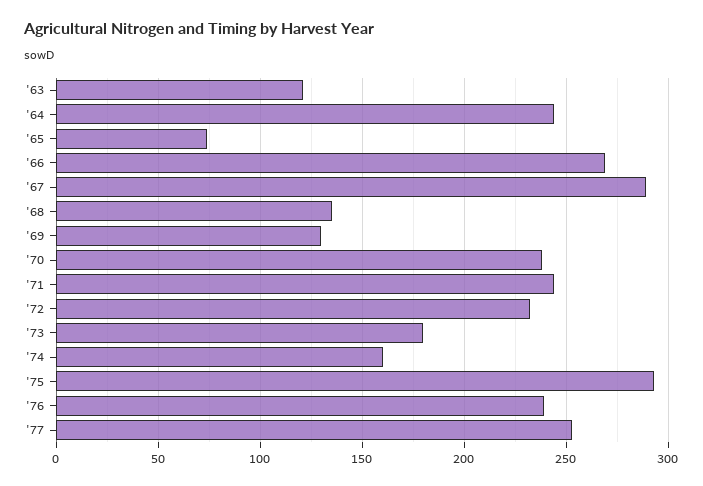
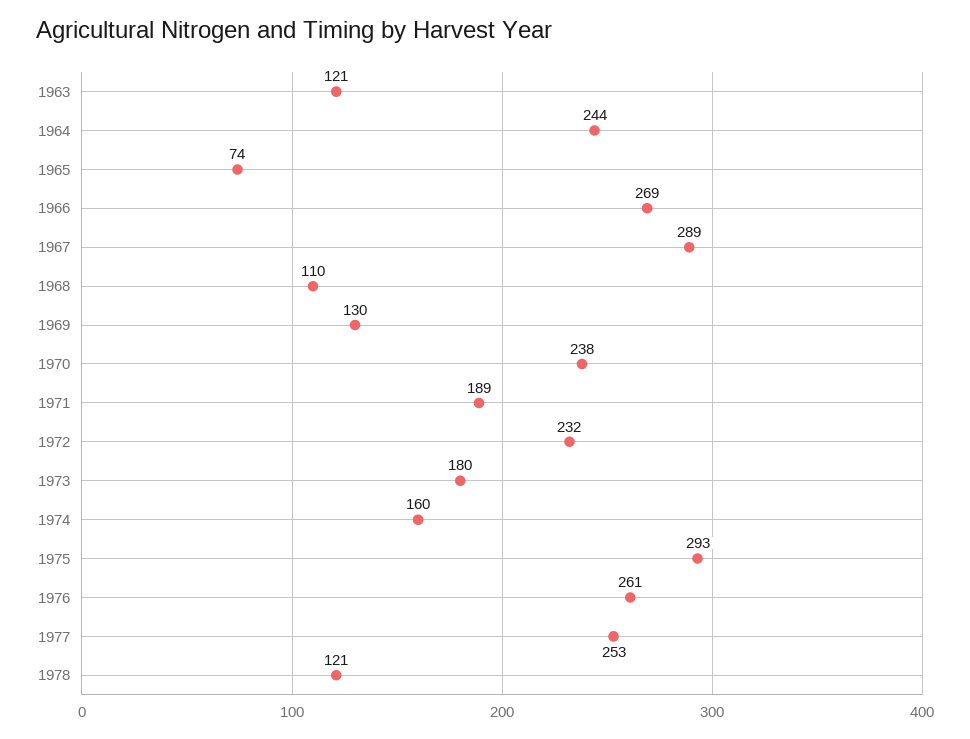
'68: 135 -> 110
'71: 245 -> 189
'76: 240 -> 261
1978: none -> 121

